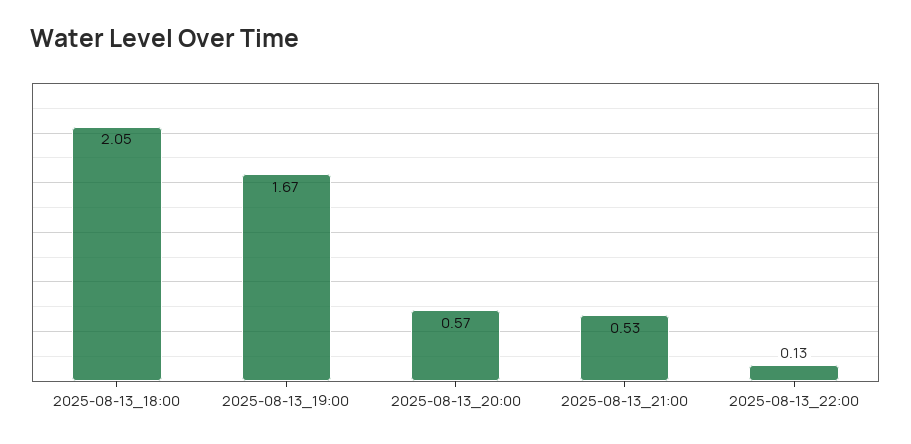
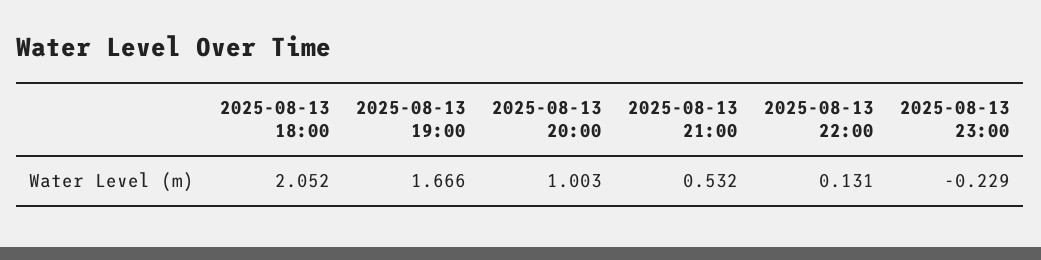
2025-08-13_20:00: 0.57 -> 1.003
2025-08-13 23:00: none -> -0.229

